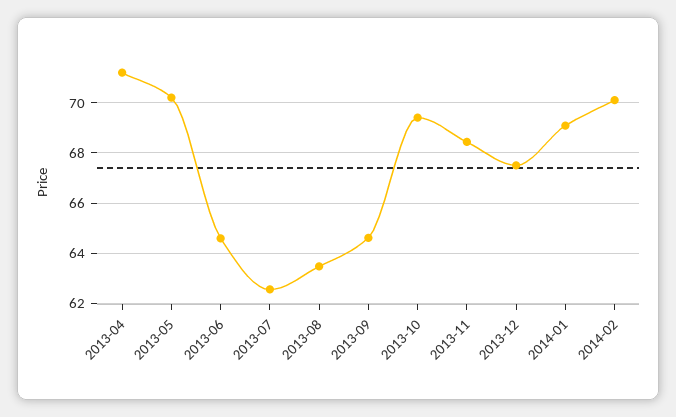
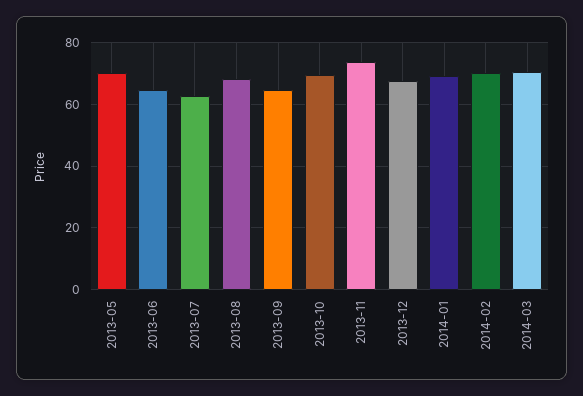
2013-04: 71.25 -> none
2013-08: 63.5 -> 68
2013-11: 68.5 -> 74
2014-03: none -> 70

